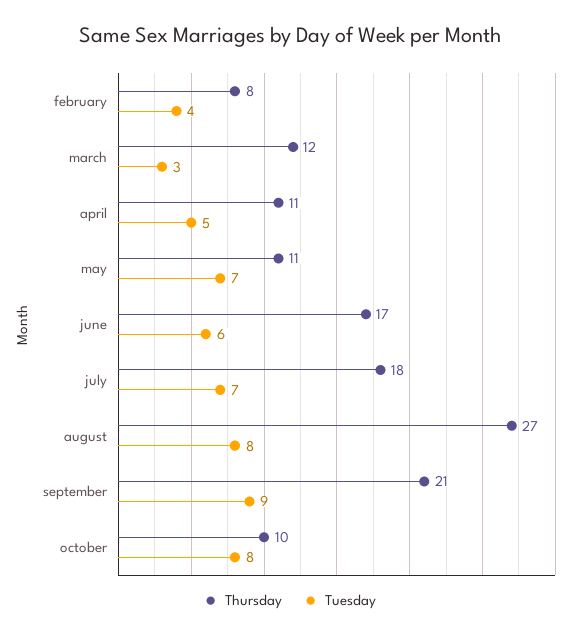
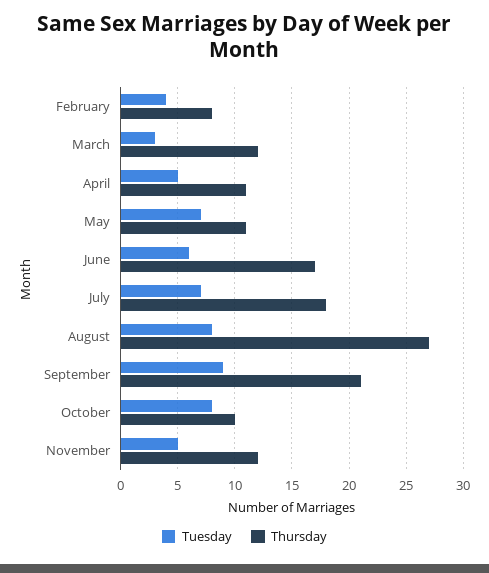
Tuesday, November: none -> 5
Thursday, November: none -> 12

